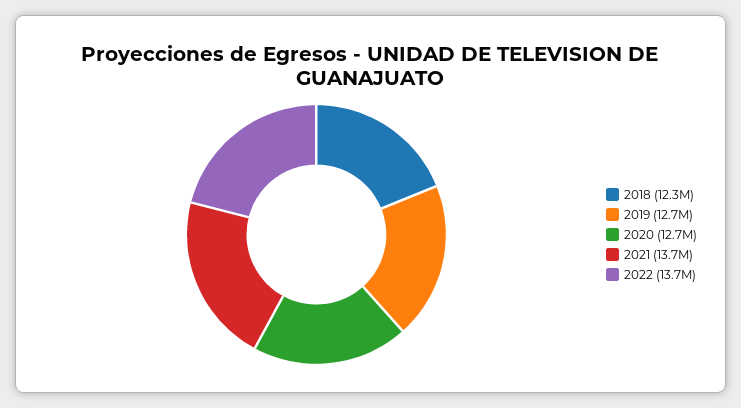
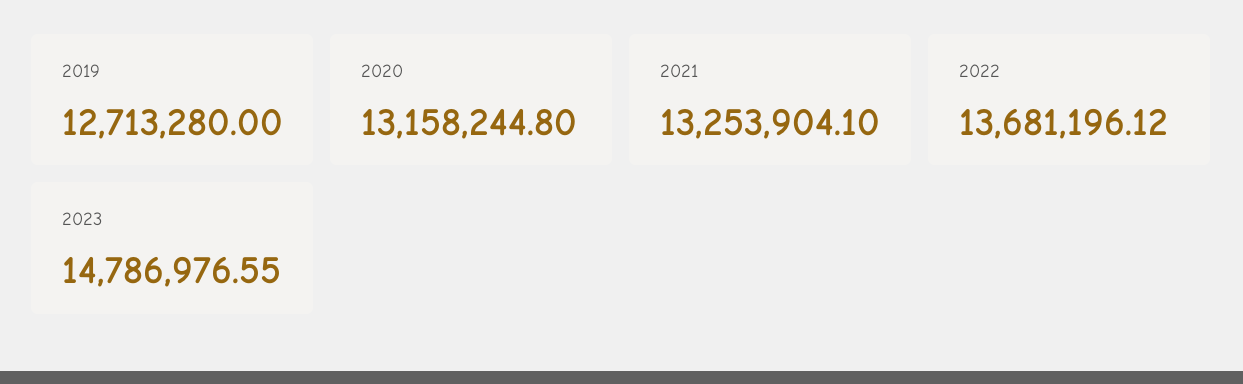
2018: 12300000 -> none
2020: 12700000 -> 13158244.8
2021: 13700000 -> 13253904.1
2023: none -> 14786976.55

